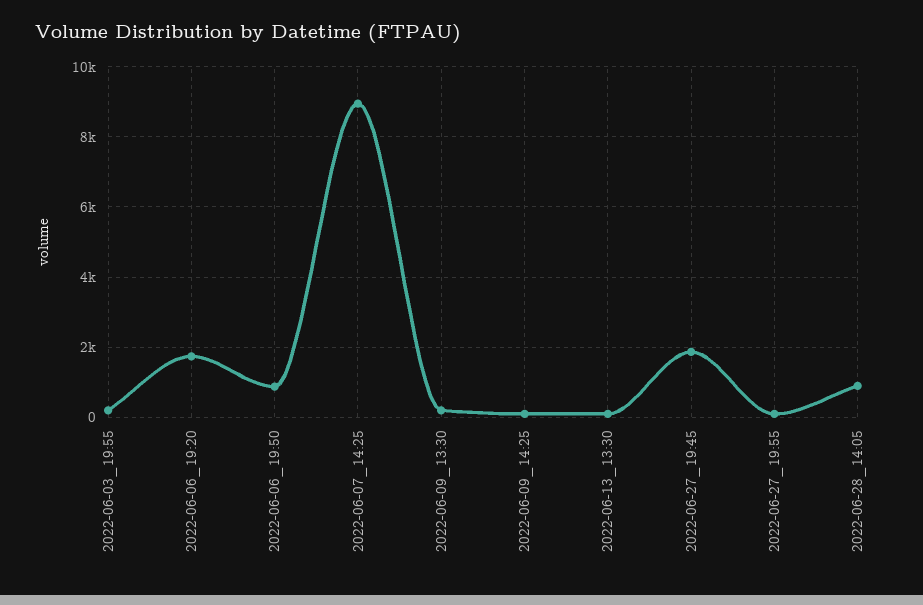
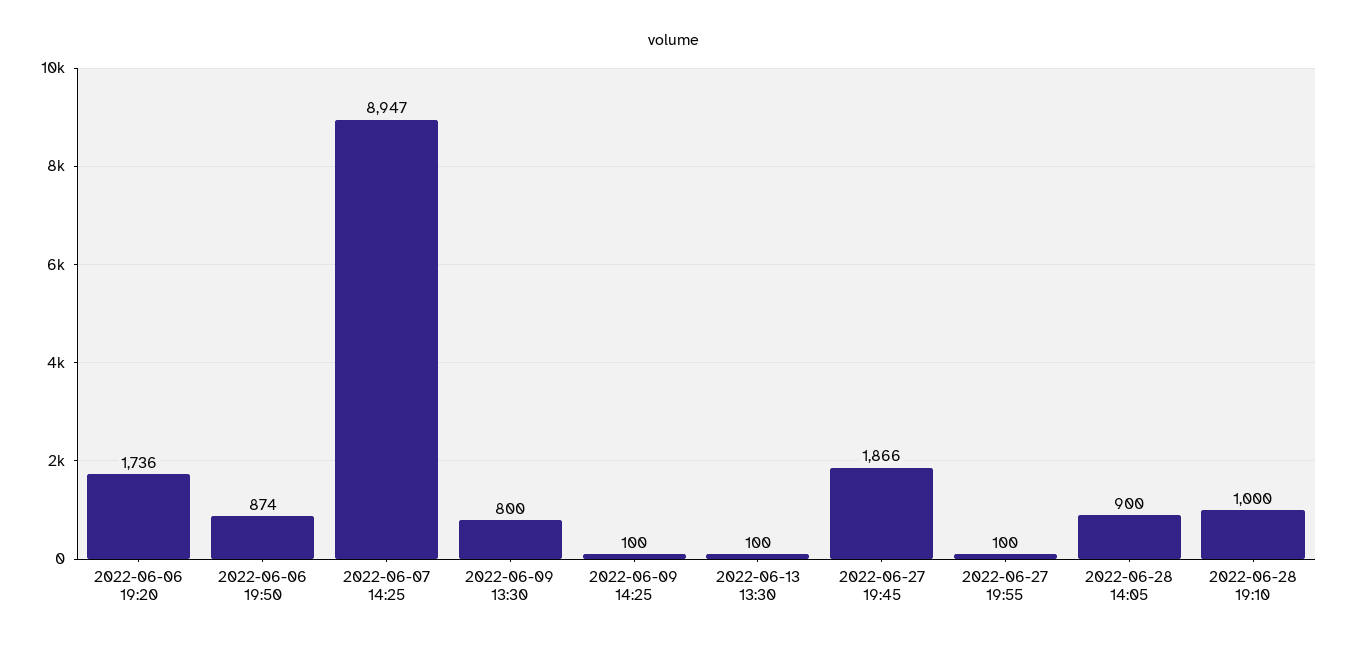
2022-06-03_19:55: 200 -> none
2022-06-09_13:30: 200 -> 800
2022-06-28 19:10: none -> 1000

